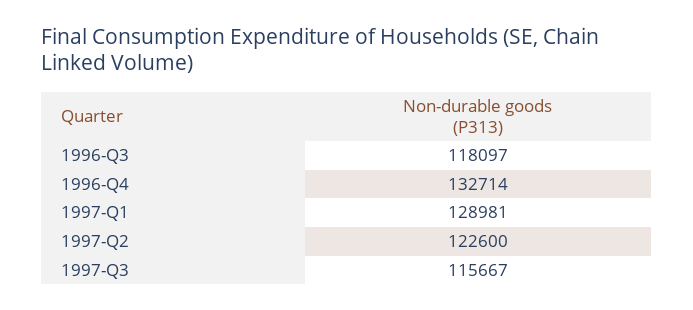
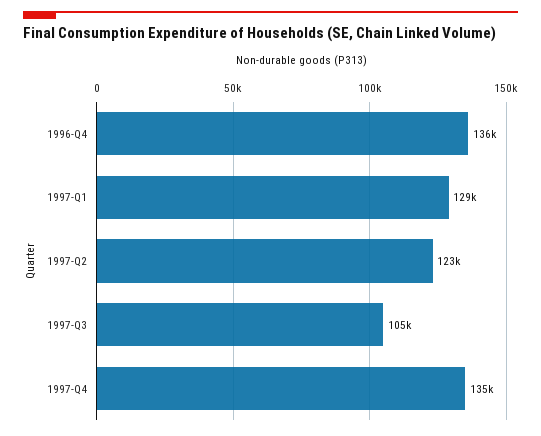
1996-Q3: 118097 -> none
1996-Q4: 132714 -> 136000
1997-Q3: 115667 -> 105000
1997-Q4: none -> 135000

